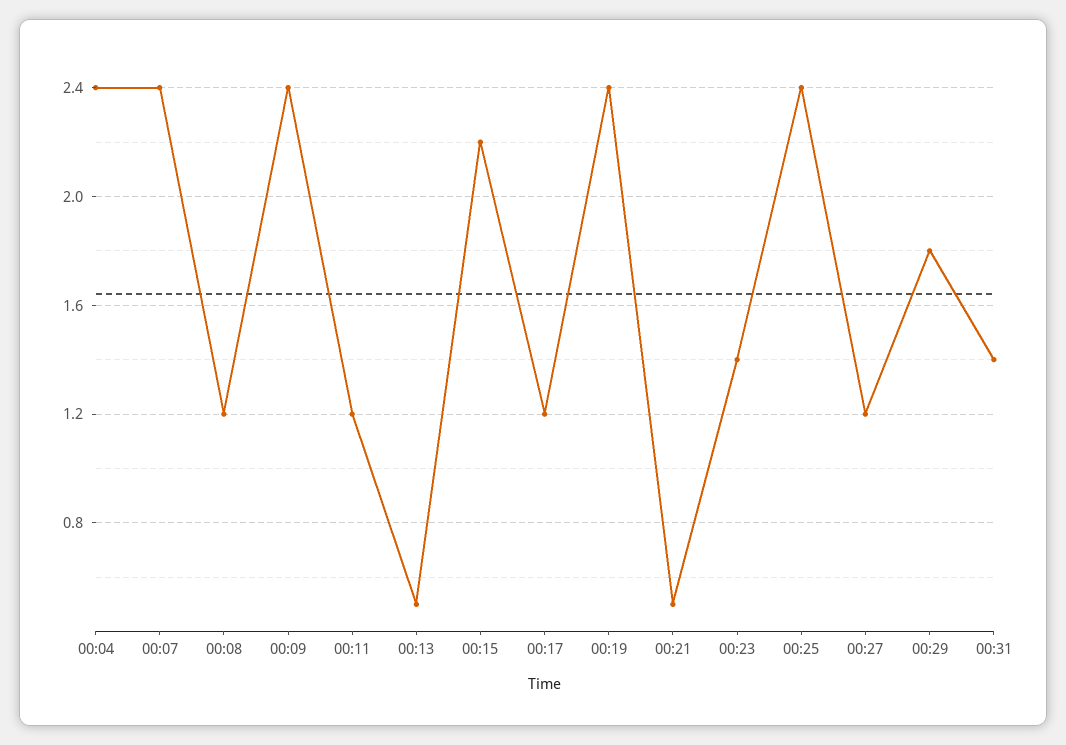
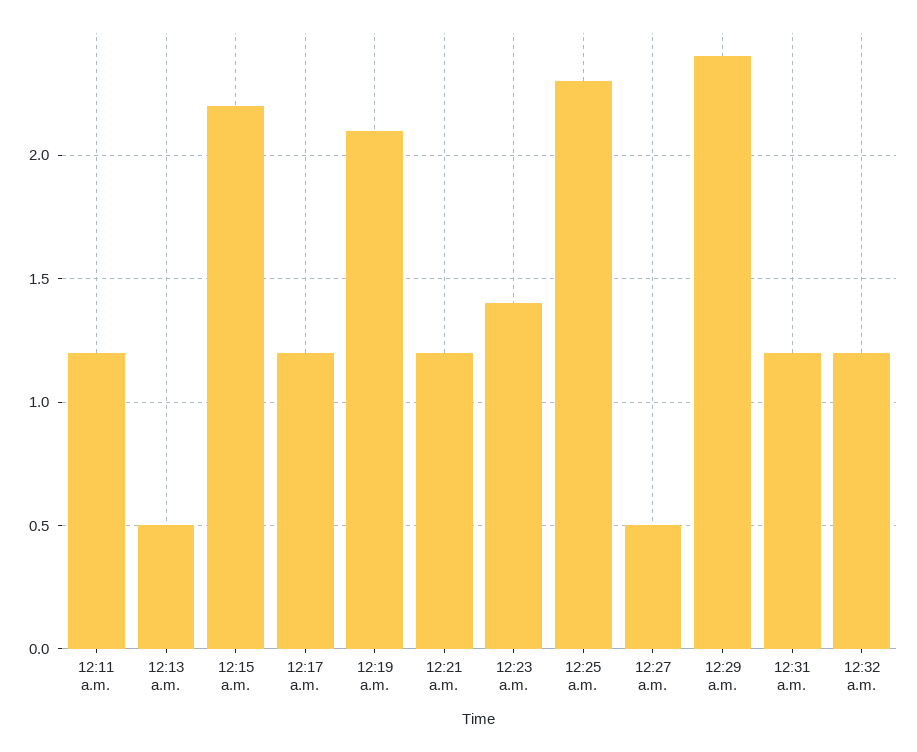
00:04: 2.4 -> none
00:07: 2.4 -> none
00:08: 1.2 -> none
00:09: 2.4 -> none
00:19: 2.4 -> 2.1
00:21: 0.5 -> 1.2
00:25: 2.4 -> 2.3
00:27: 1.2 -> 0.5
00:29: 1.8 -> 2.4
00:31: 1.4 -> 1.2
12:32 a.m.: none -> 1.2

